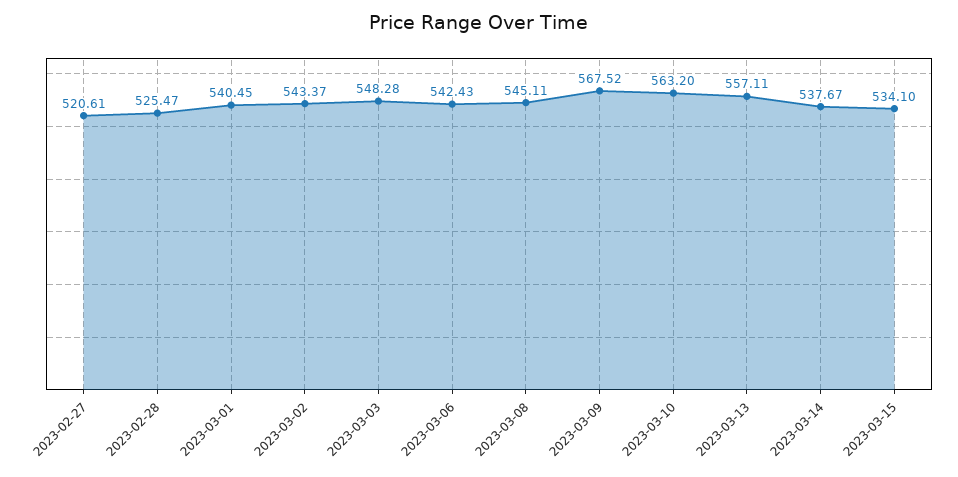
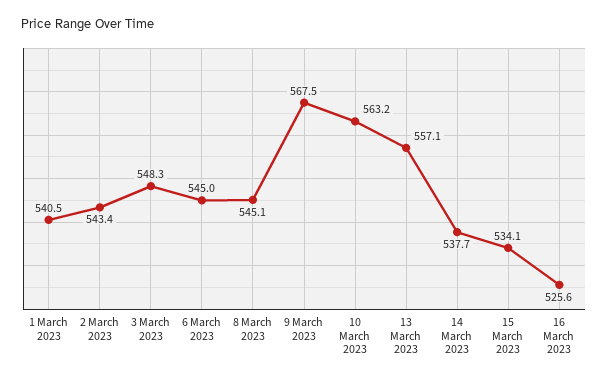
2023-02-27: 520.61 -> none
2023-02-28: 525.47 -> none
2023-03-06: 542.43 -> 545
16 March 2023: none -> 525.6

